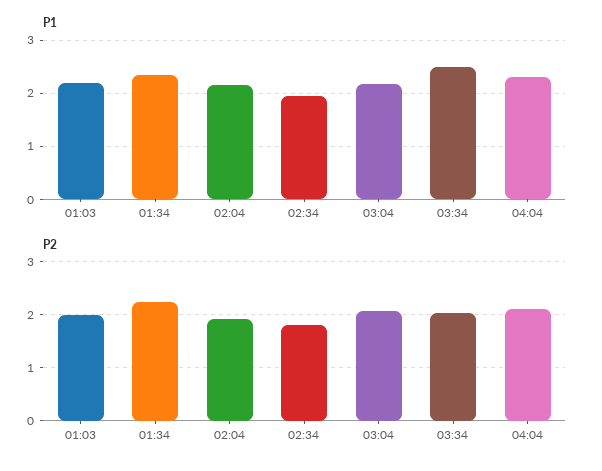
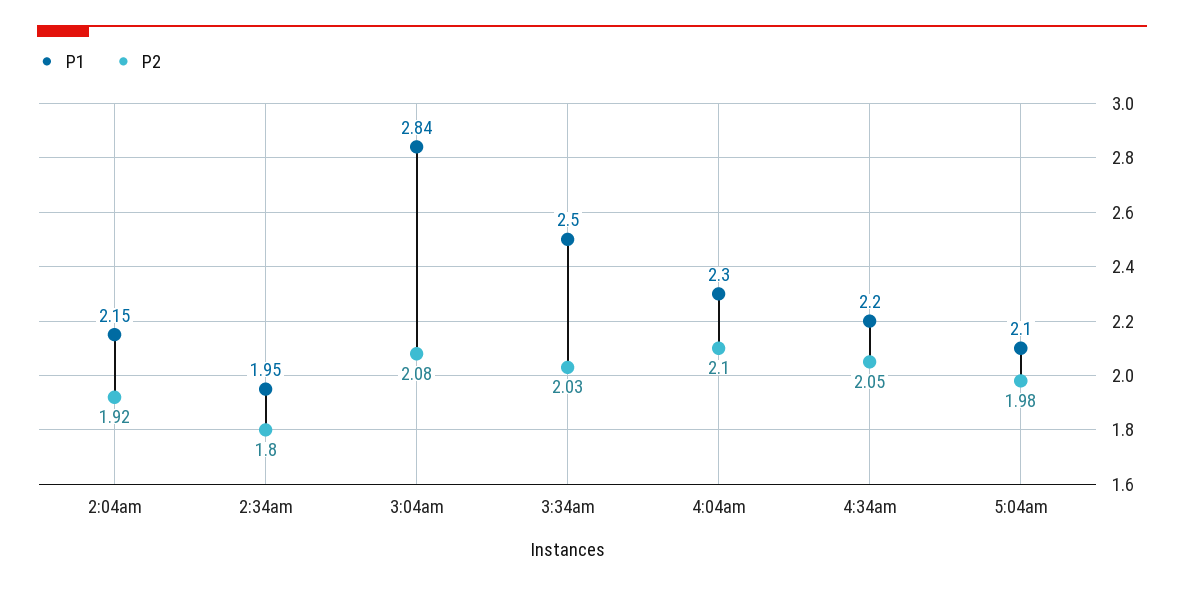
P1, 01:03: 2.2 -> none
P1, 01:34: 2.4 -> none
P1, 03:04: 2.2 -> 2.84
P2, 01:03: 2 -> none
P2, 01:34: 2.2 -> none
P1, 4:34am: none -> 2.2
P2, 4:34am: none -> 2.05
P1, 5:04am: none -> 2.1
P2, 5:04am: none -> 1.98

